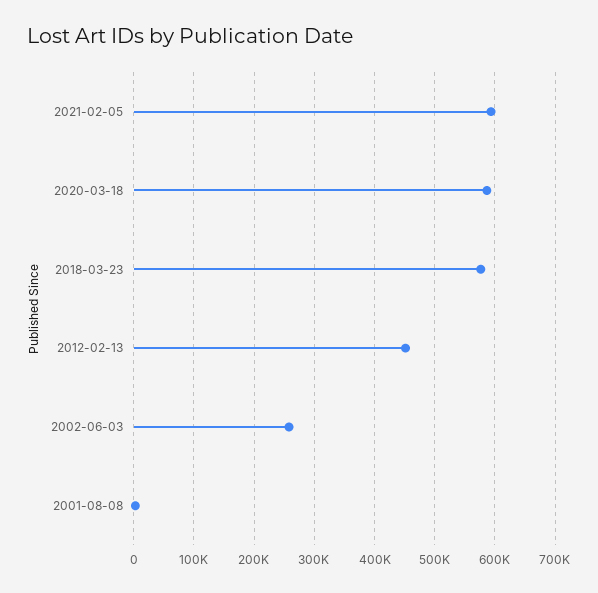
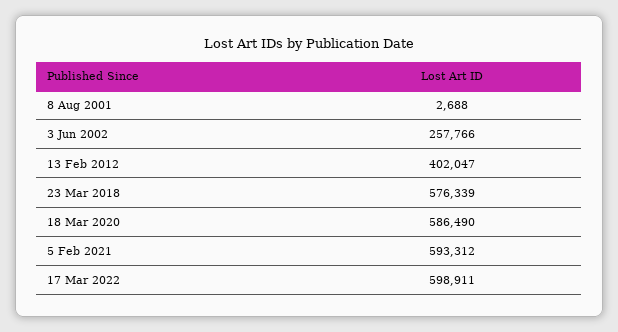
2012-02-13: 450000 -> 402047
17 Mar 2022: none -> 598911

